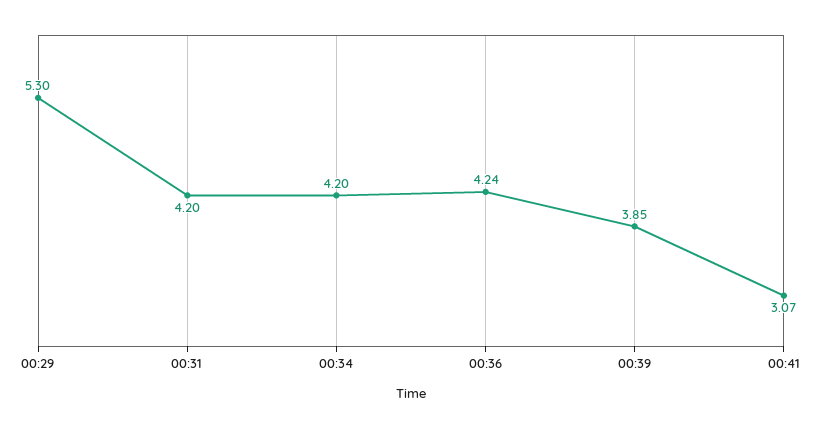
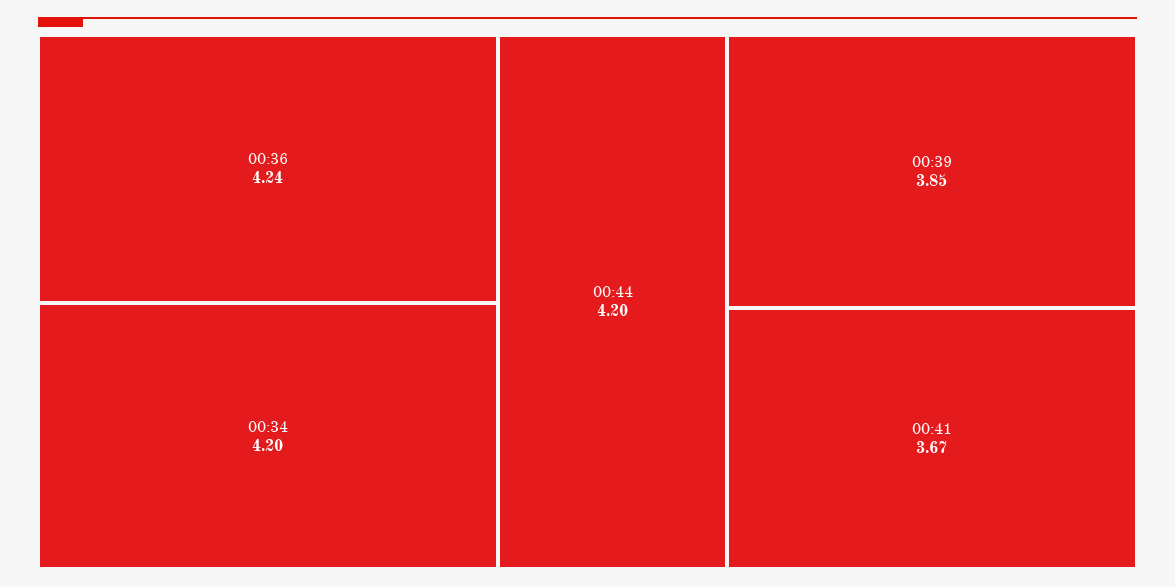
00:29: 5.3 -> none
00:31: 4.2 -> none
00:41: 3.07 -> 3.67
00:44: none -> 4.2

